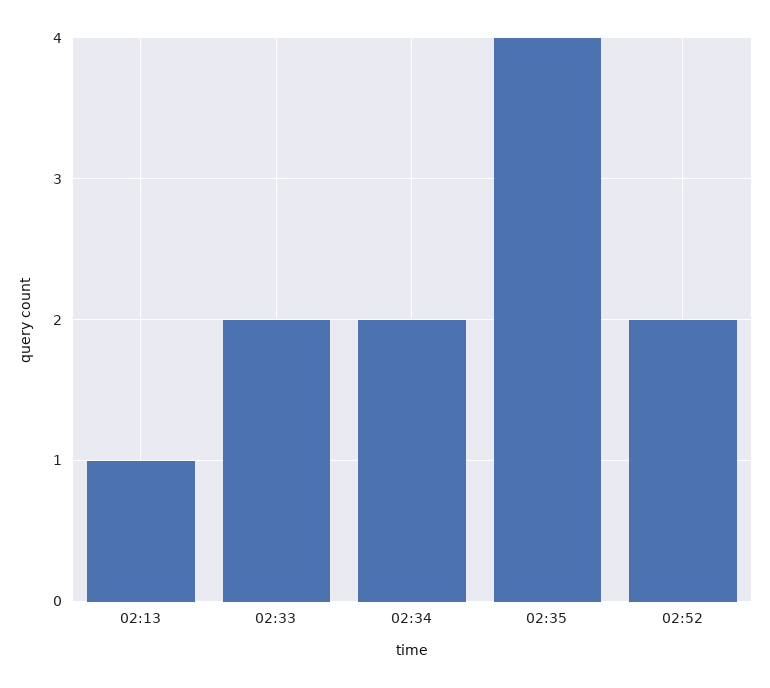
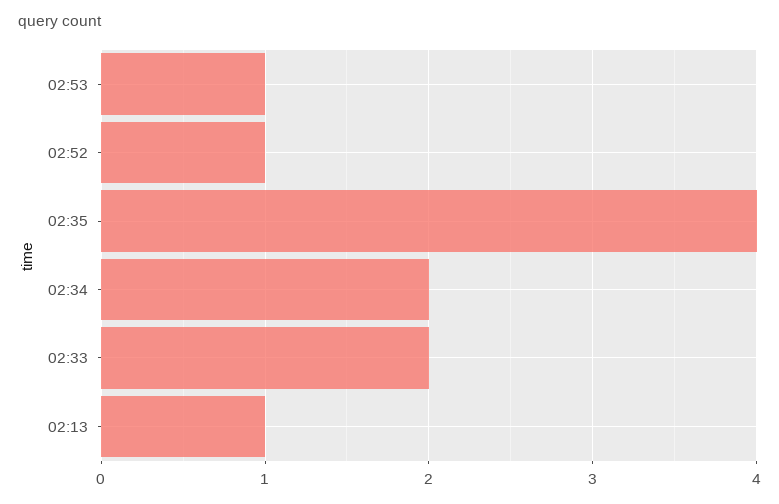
02:52: 2 -> 1
02:53: none -> 1

